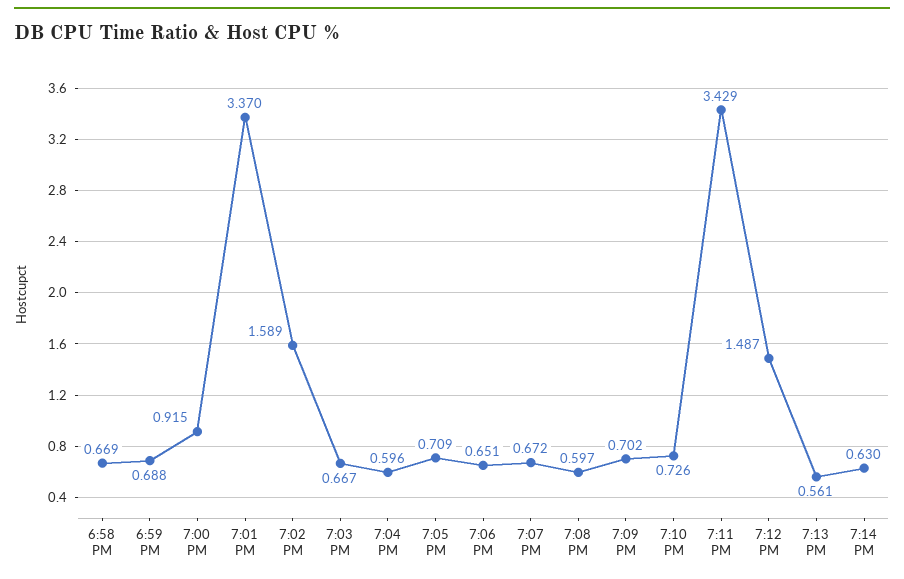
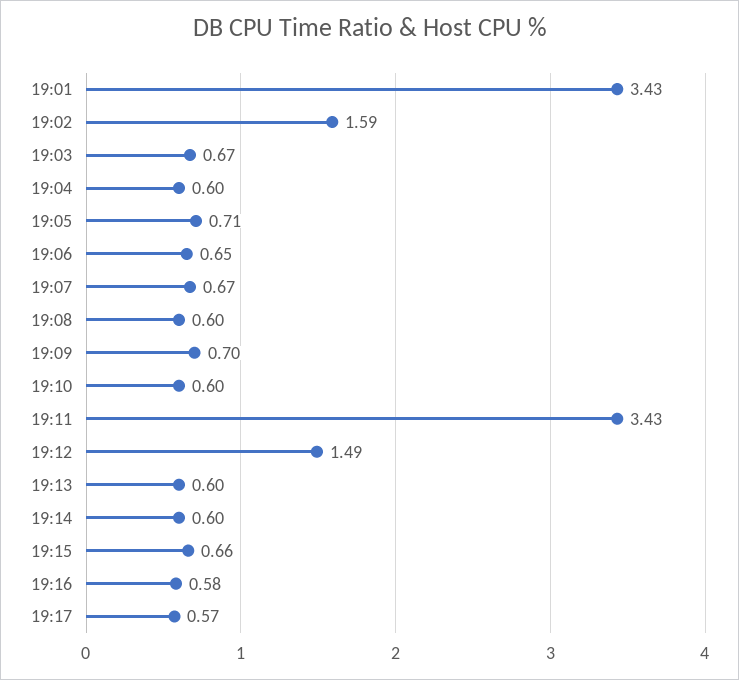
6:58 PM: 0.669 -> none
6:59 PM: 0.688 -> none
7:00 PM: 0.915 -> none
7:01 PM: 3.37 -> 3.43
7:10 PM: 0.726 -> 0.6
7:13 PM: 0.561 -> 0.6
7:14 PM: 0.63 -> 0.6
19:15: none -> 0.66
19:16: none -> 0.58
19:17: none -> 0.57

